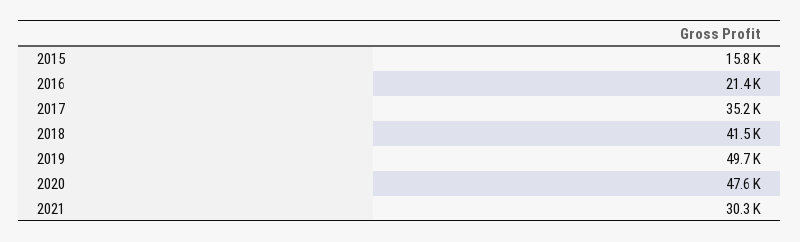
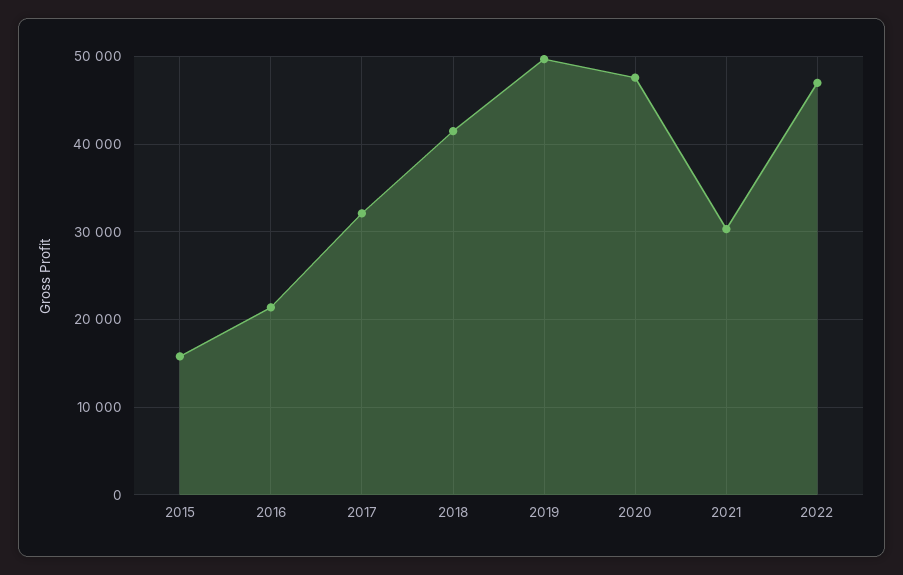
2017: 35200 -> 32000
2022: none -> 47000

